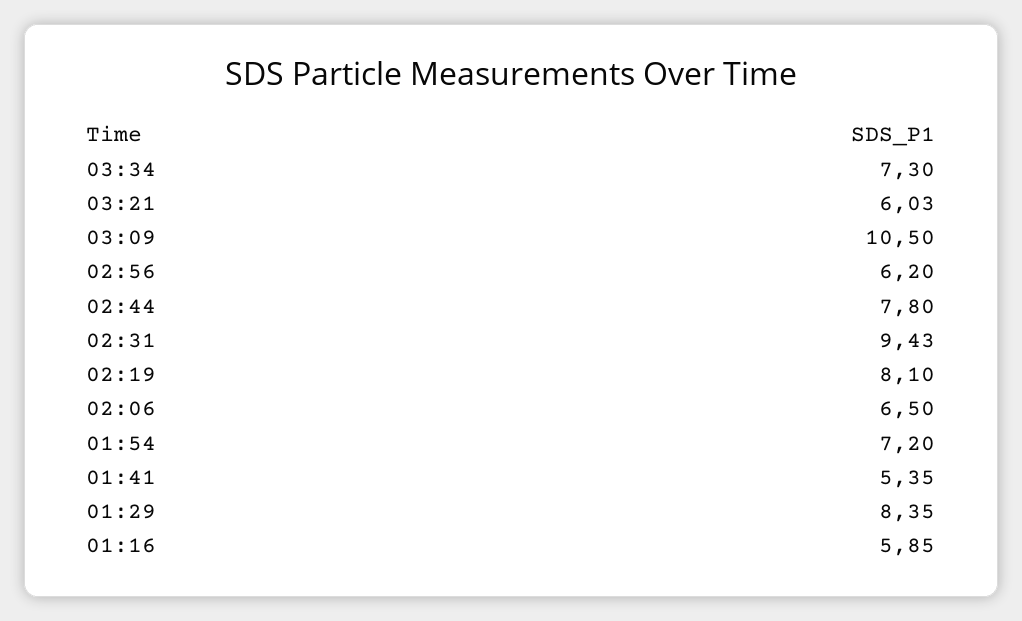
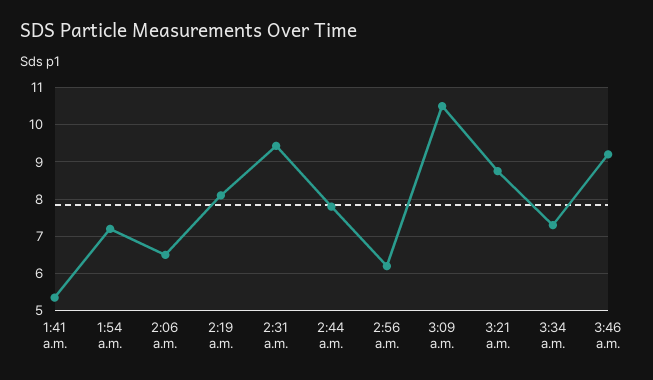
03:21: 6.03 -> 8.8
01:29: 8.35 -> none
01:16: 5.85 -> none
3:46 a.m.: none -> 9.2

